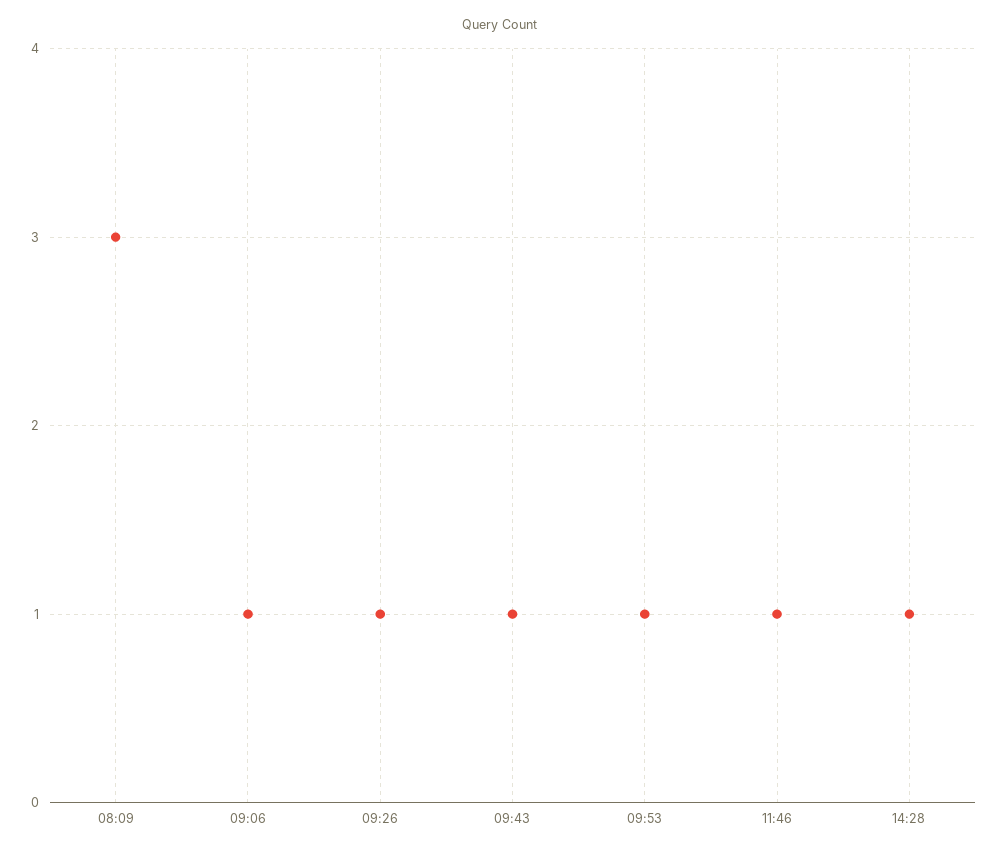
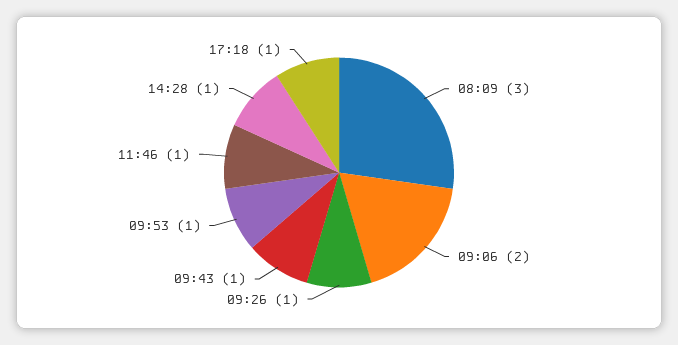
09:06: 1 -> 2
17:18: none -> 1

